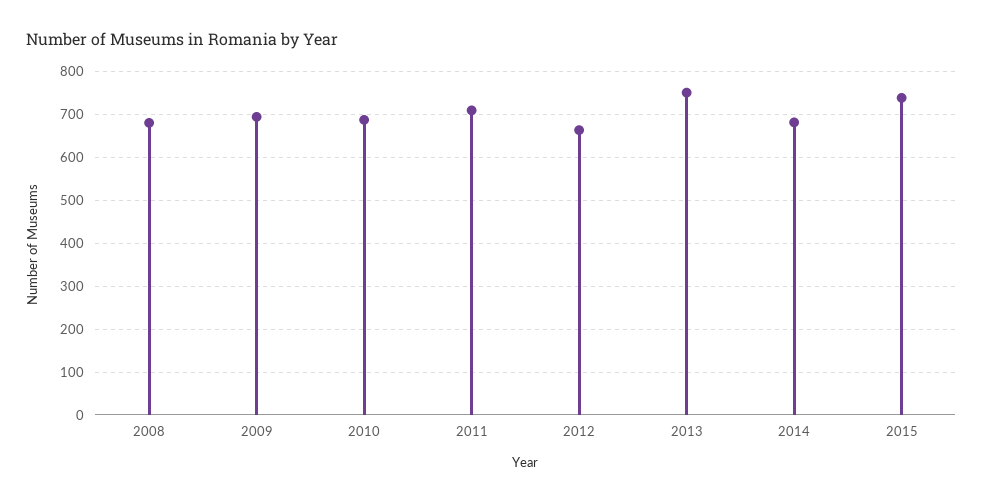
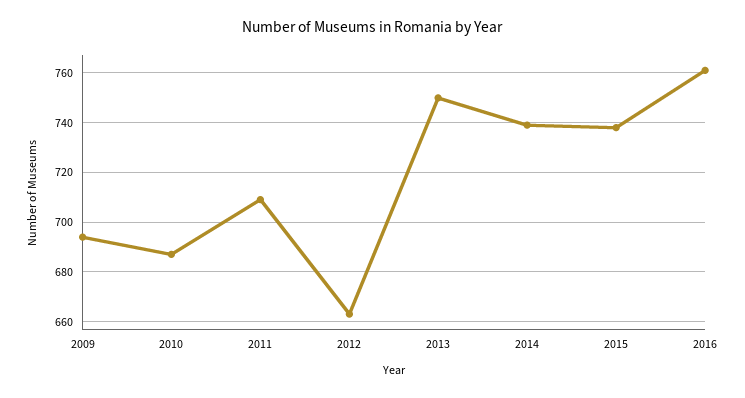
2008: 680 -> none
2014: 680 -> 740
2016: none -> 760

